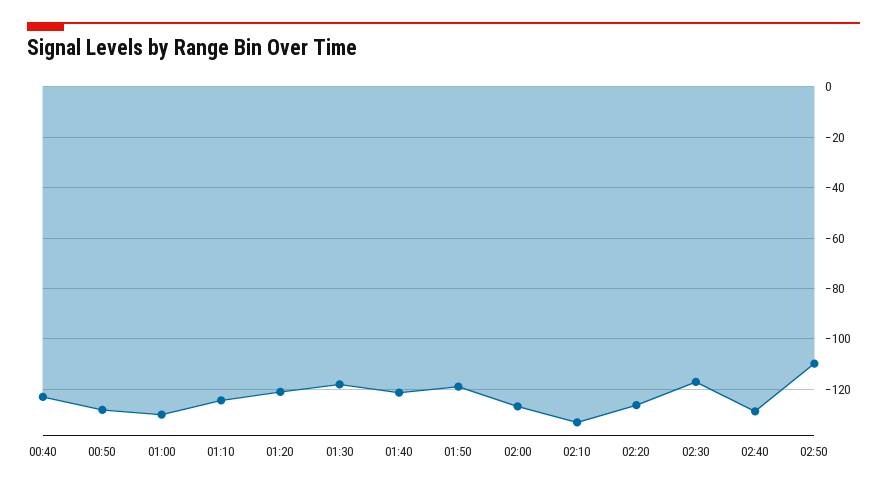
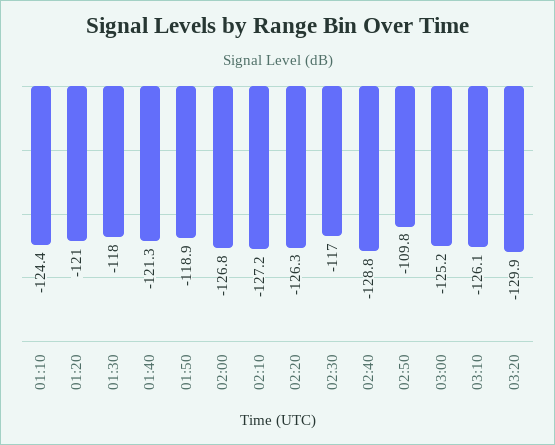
00:40: -122.5 -> none
00:50: -127.5 -> none
01:00: -130 -> none
02:10: -132.5 -> -127.2
03:00: none -> -125.2
03:10: none -> -126.1
03:20: none -> -129.9

